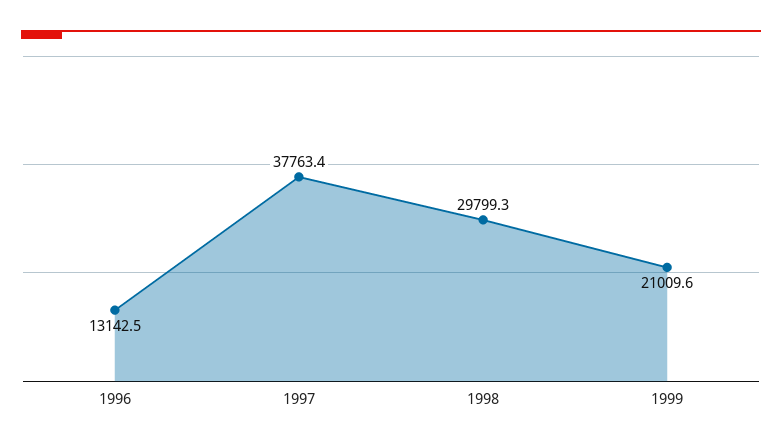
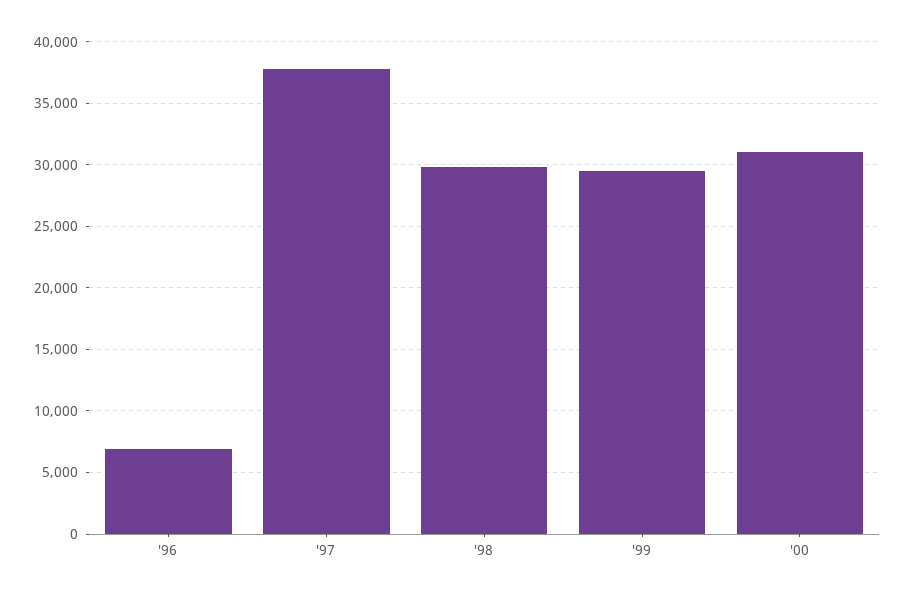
1996: 13142.5 -> 7000
1999: 21009.6 -> 29500
'00: none -> 31000

